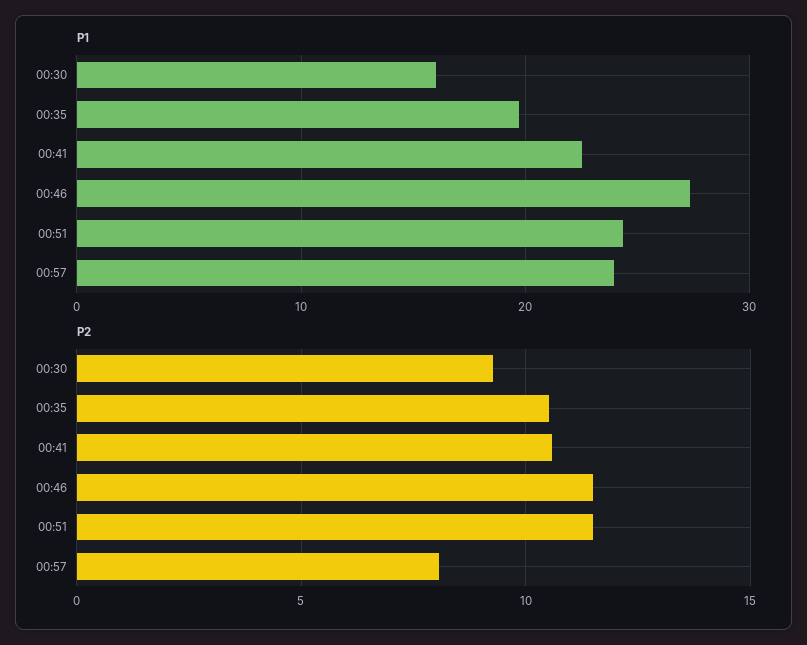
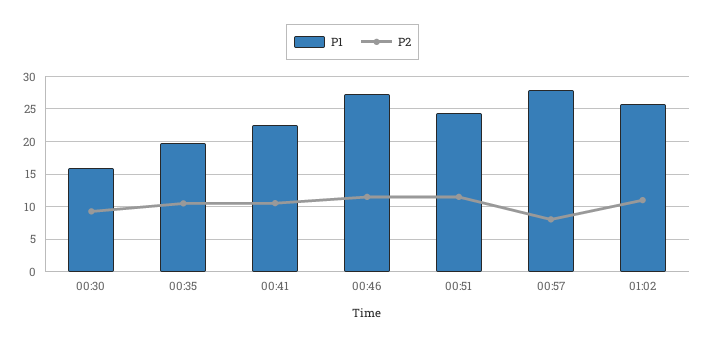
P1, 00:57: 24 -> 28
P1, 01:02: none -> 26
P2, 01:02: none -> 11

